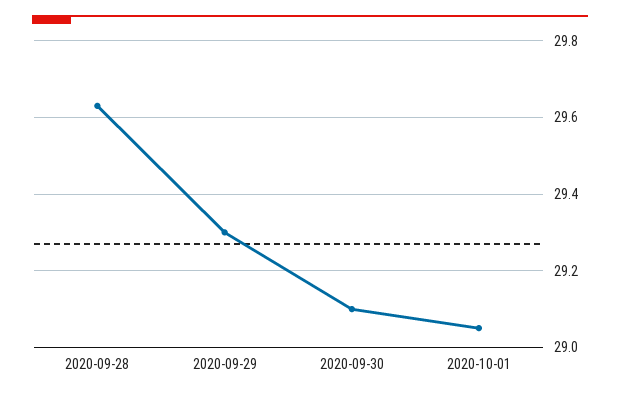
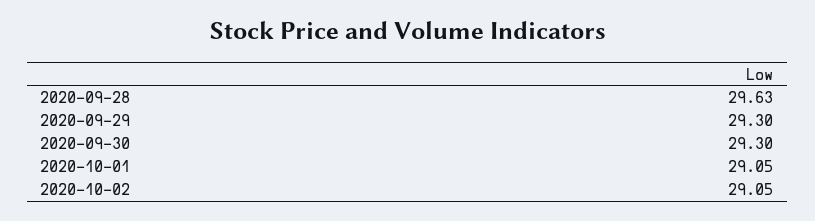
2020-09-30: 29.1 -> 29.3
2020-10-02: none -> 29.05

